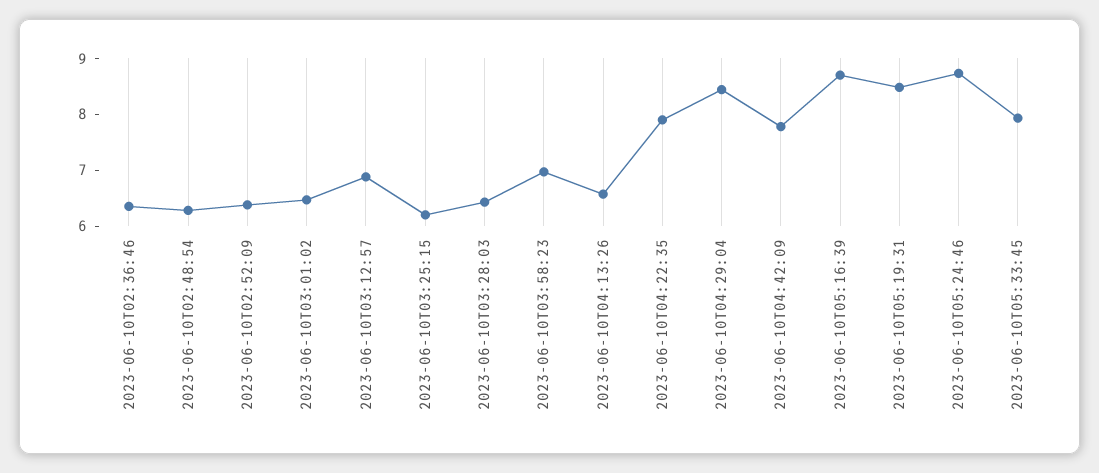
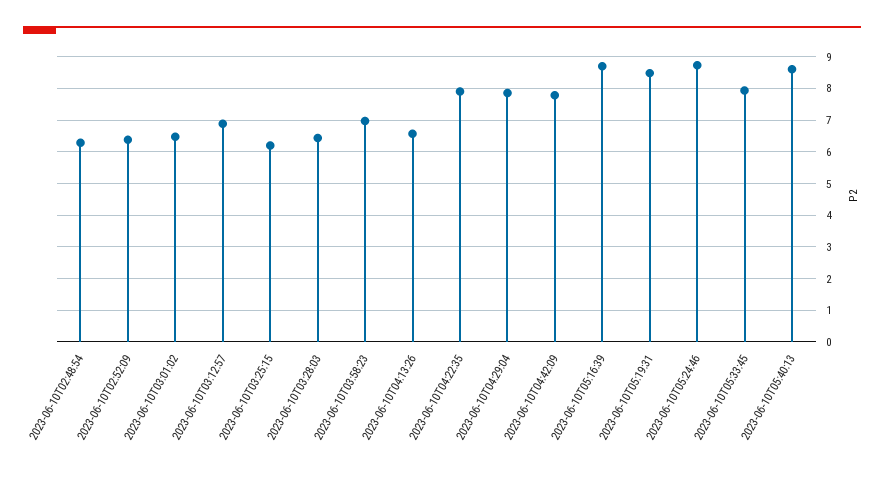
2023-06-10T02:36:46: 6.4 -> none
2023-06-10T04:29:04: 8.4 -> 7.8
2023-06-10T05:40:13: none -> 8.6

